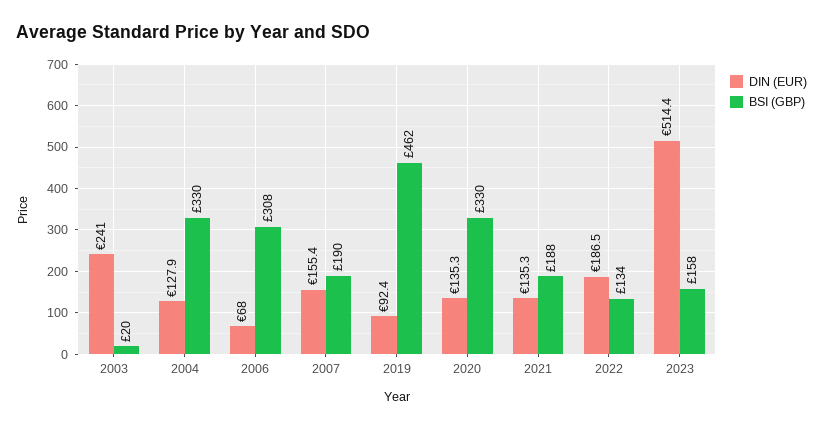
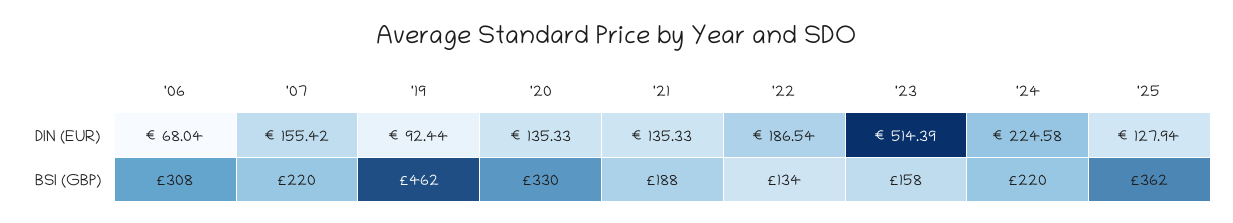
DIN (EUR), 2003: 241 -> none
BSI (GBP), 2003: 20 -> none
DIN (EUR), 2004: 127.9 -> none
BSI (GBP), 2004: 330 -> none
BSI (GBP), 2007: 190 -> 220
DIN (EUR), '24: none -> 224.58
DIN (EUR), '25: none -> 127.94
BSI (GBP), '24: none -> 220
BSI (GBP), '25: none -> 362

